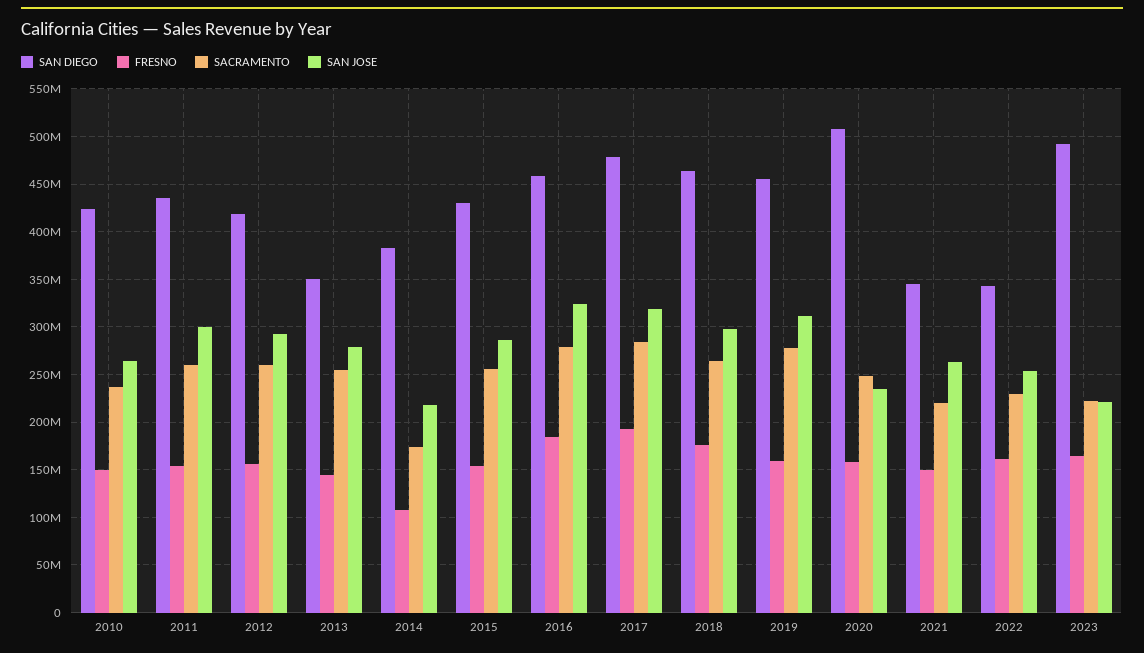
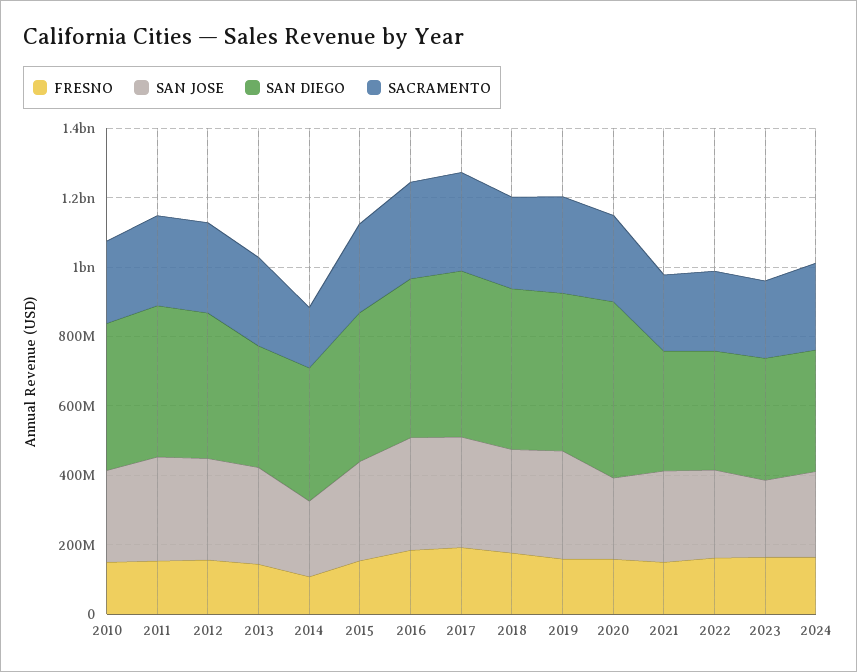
SAN DIEGO, 2023: 490000000 -> 350000000
FRESNO, 2024: none -> 150000000
SAN JOSE, 2024: none -> 250000000
SAN DIEGO, 2024: none -> 350000000
SACRAMENTO, 2024: none -> 250000000

